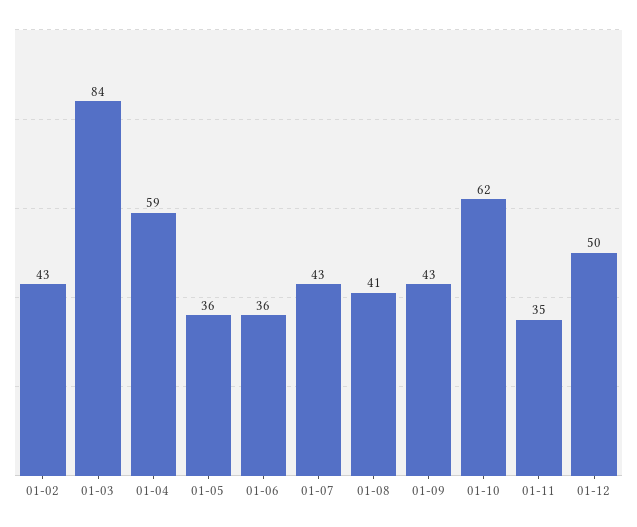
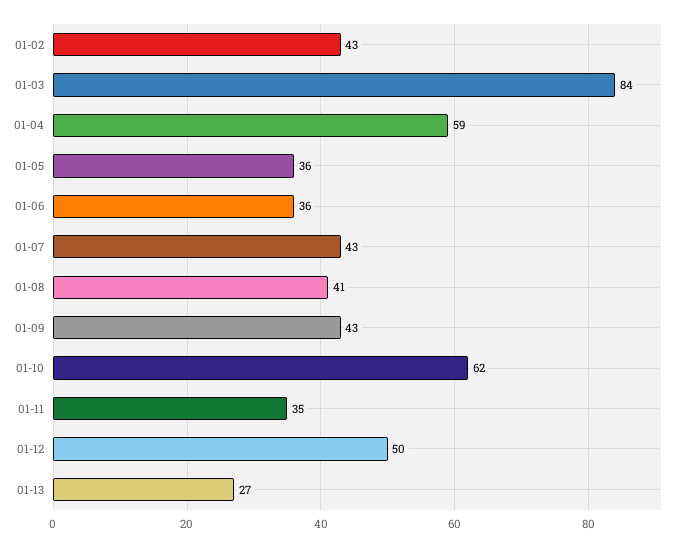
01-13: none -> 27

